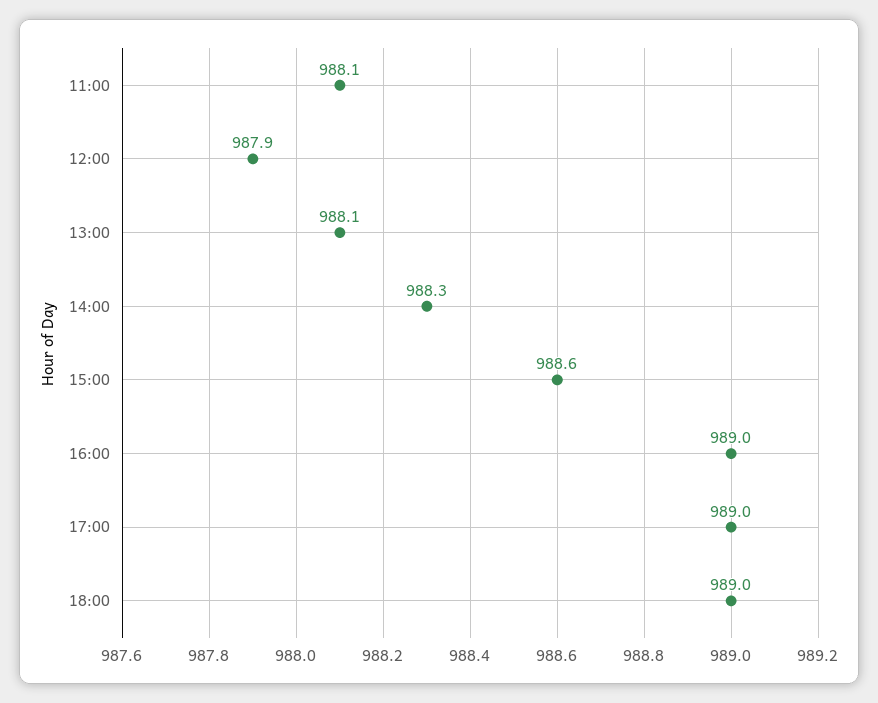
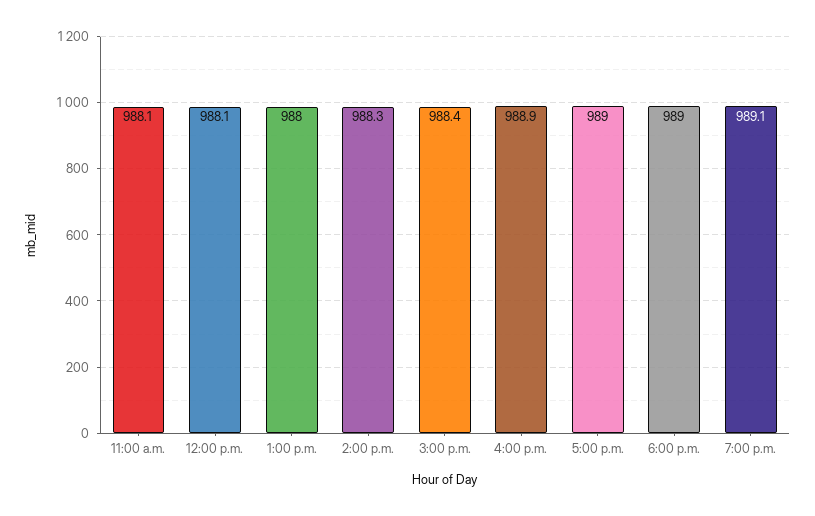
12:00: 987.9 -> 988.1
13:00: 988.1 -> 988
15:00: 988.6 -> 988.4
16:00: 989 -> 988.9
7:00 p.m.: none -> 989.1

